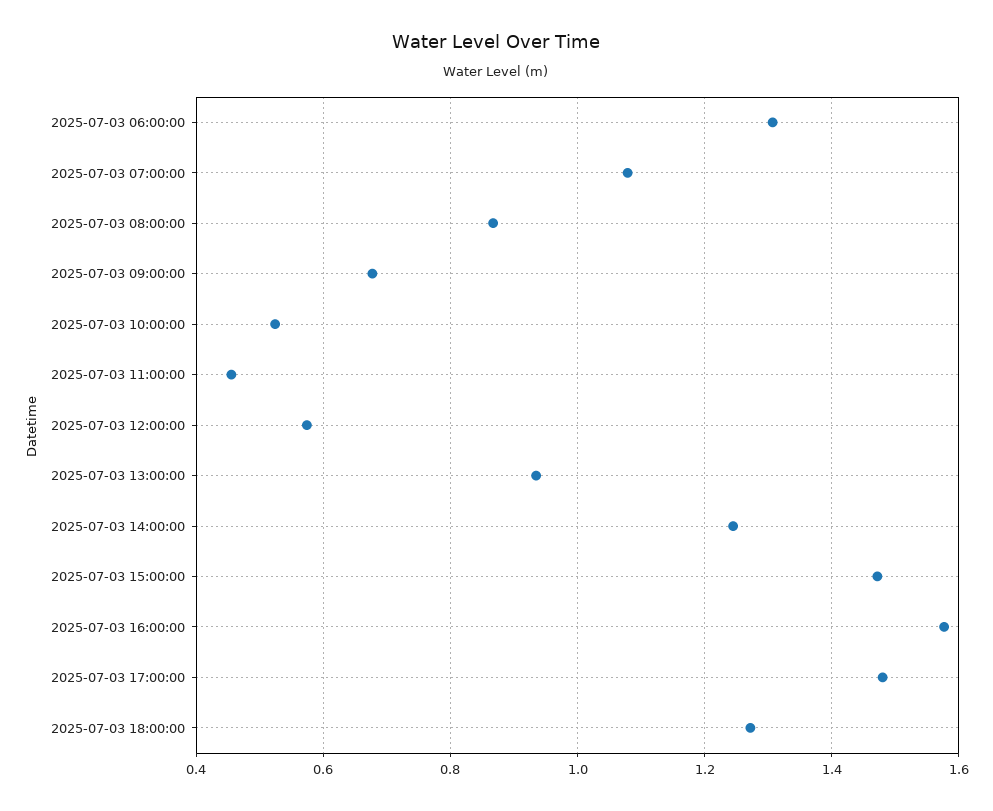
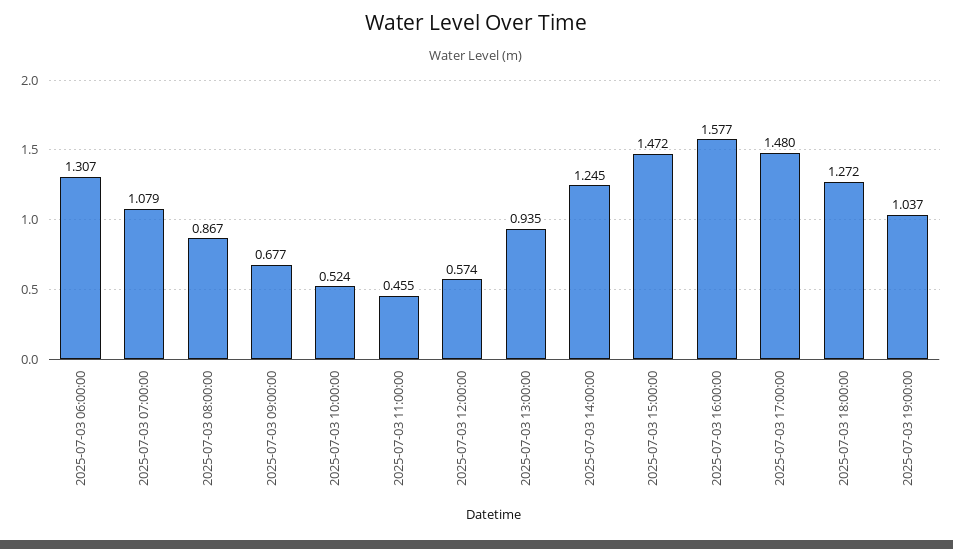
2025-07-03 19:00:00: none -> 1.037

